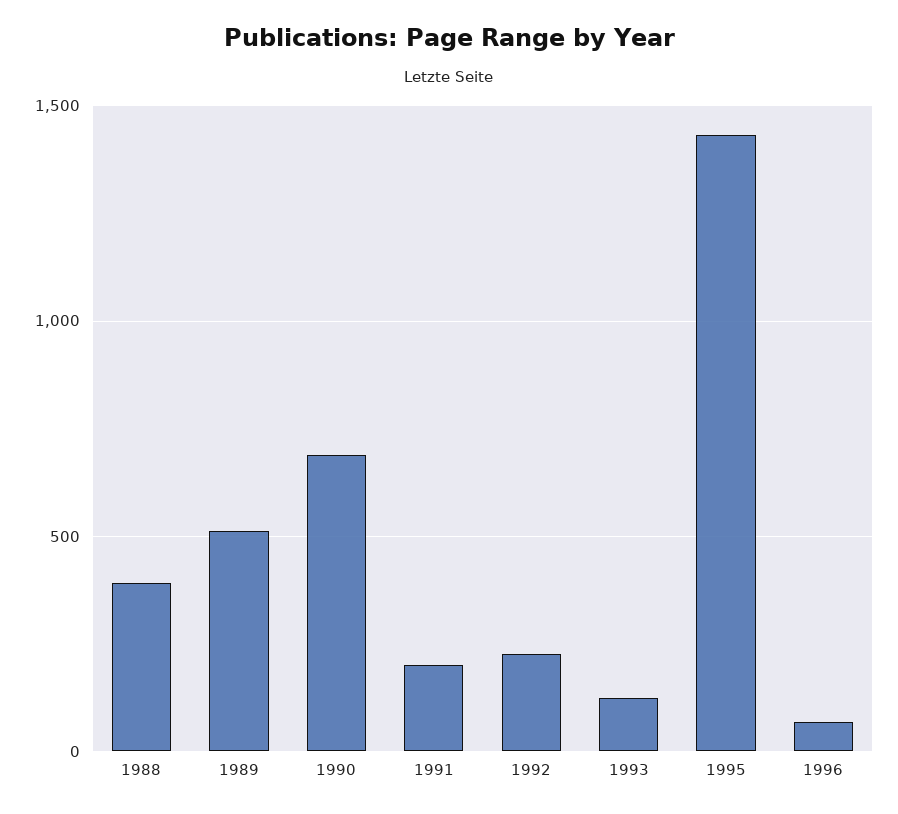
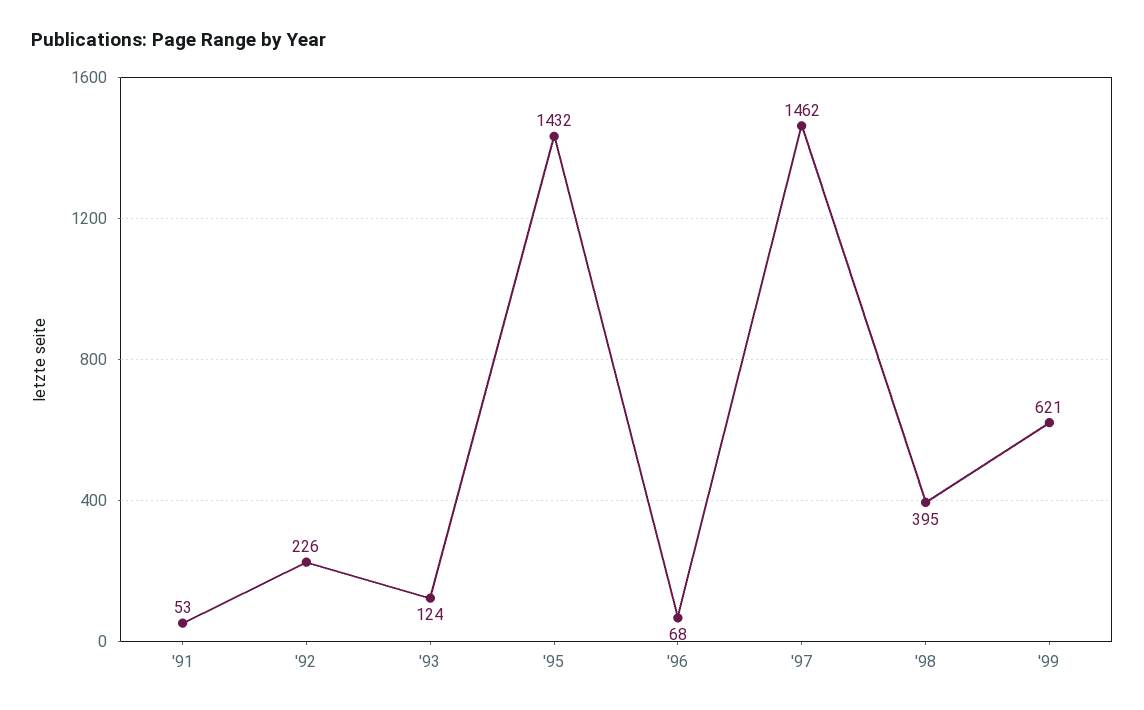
1988: 400 -> none
1989: 500 -> none
1990: 700 -> none
1991: 200 -> 53
'97: none -> 1462
'98: none -> 395
'99: none -> 621

